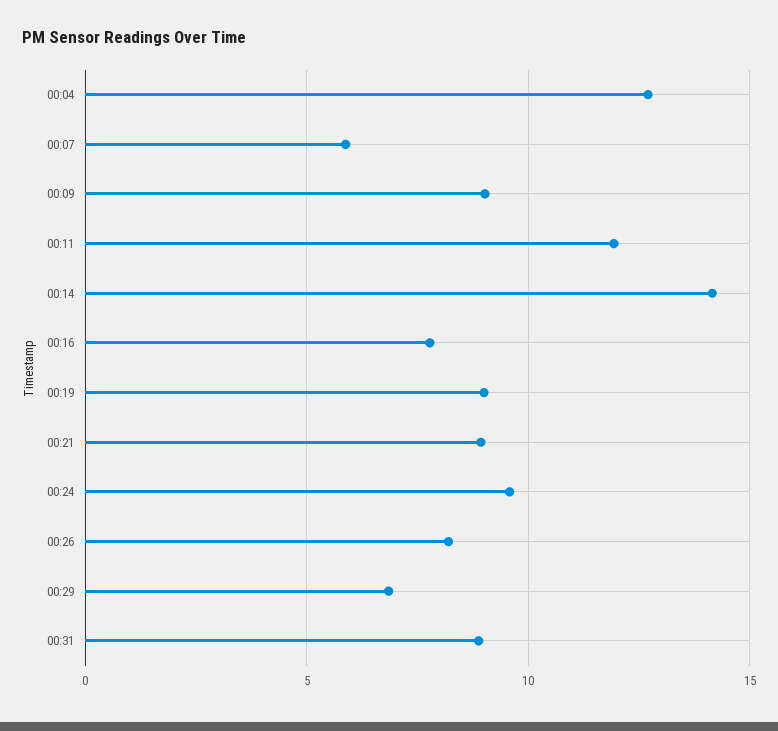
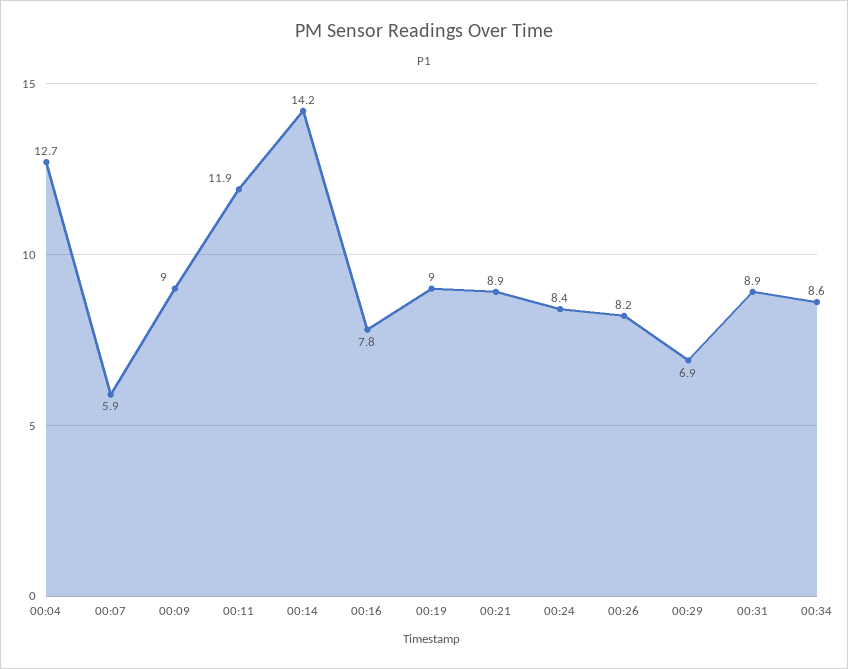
00:24: 9.5 -> 8.4
00:34: none -> 8.6

